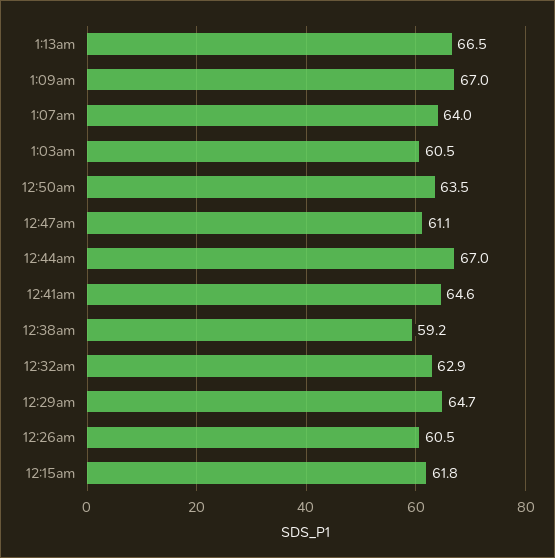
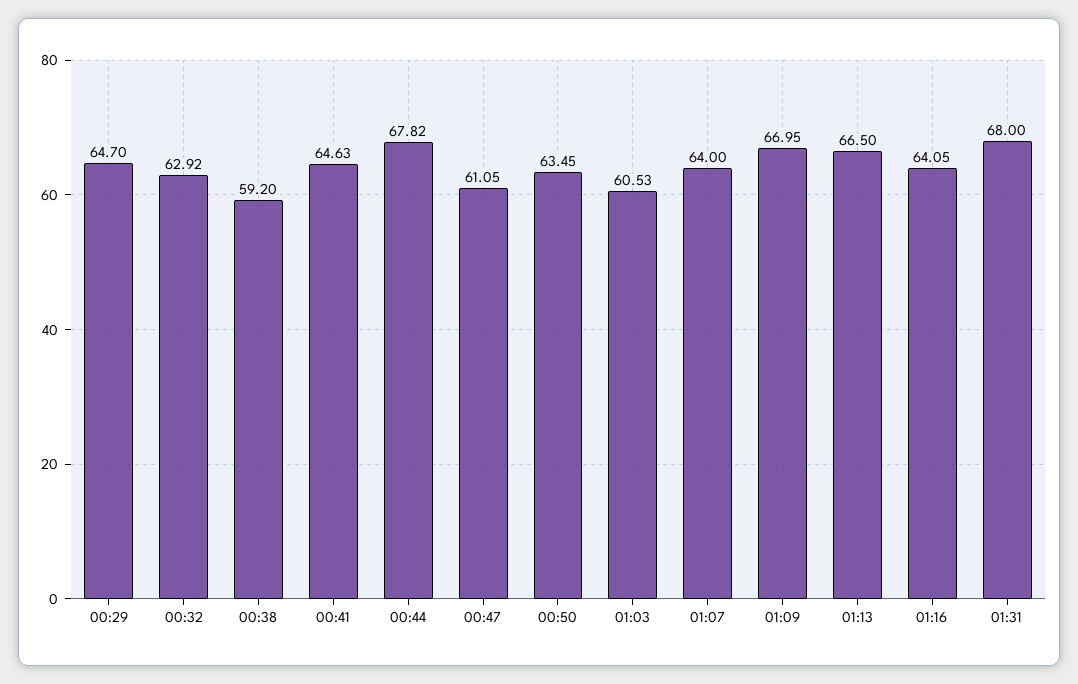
12:44am: 67 -> 67.82
12:26am: 60.5 -> none
12:15am: 61.8 -> none
01:16: none -> 64.05
01:31: none -> 68

